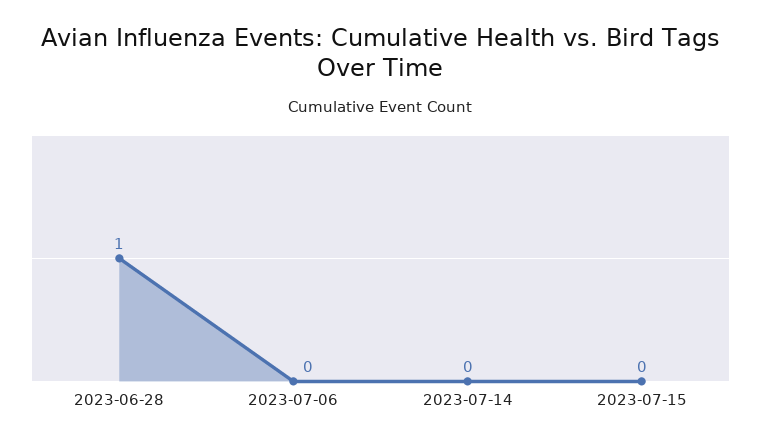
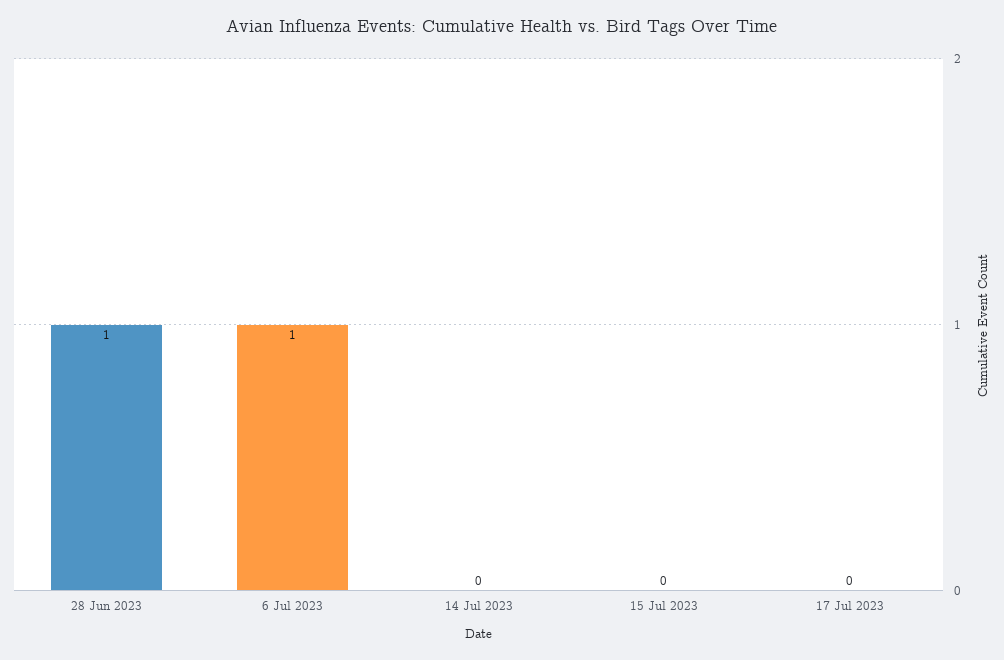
2023-07-06: 0 -> 1
17 Jul 2023: none -> 0

